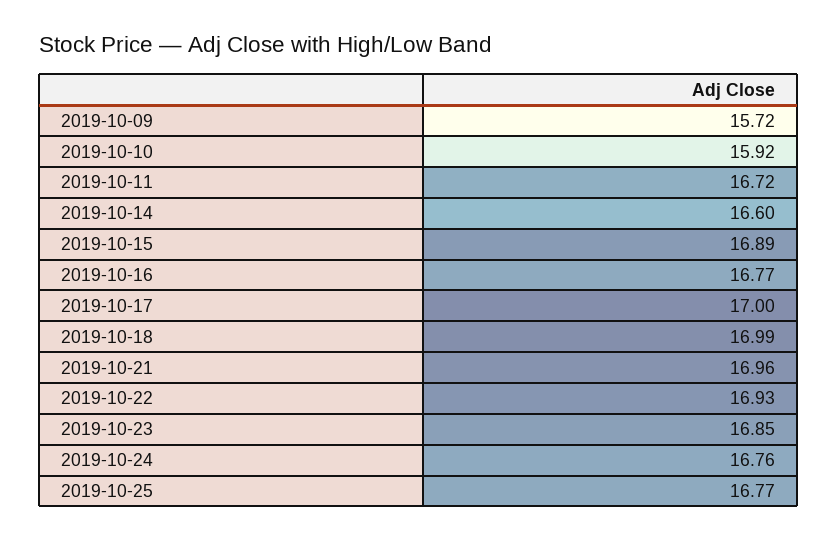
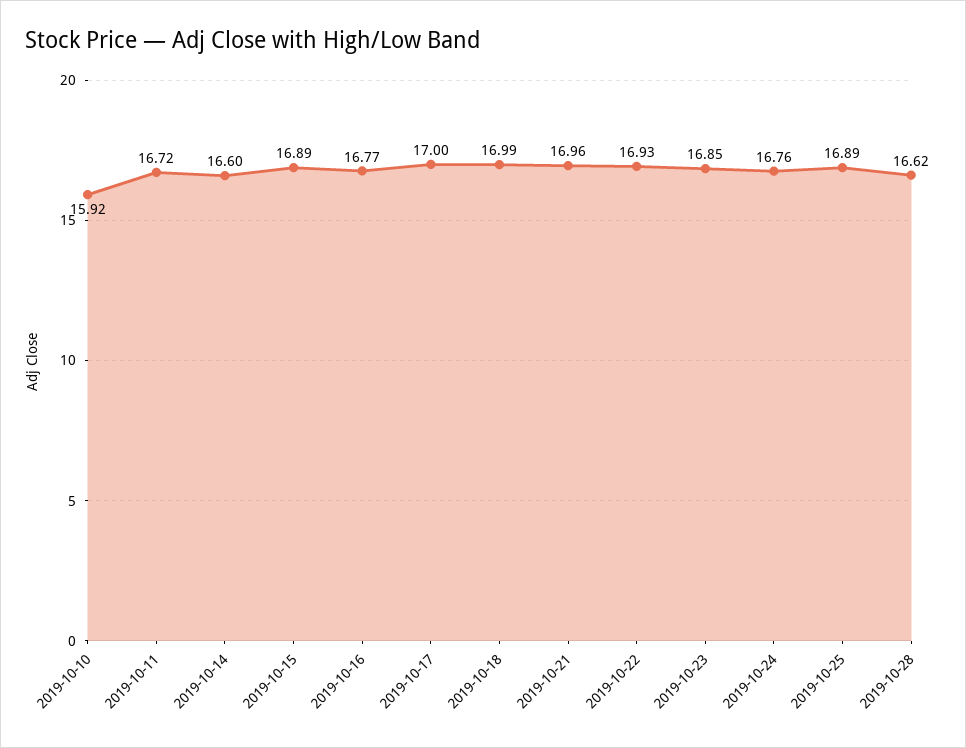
2019-10-09: 15.72 -> none
2019-10-25: 16.77 -> 16.89
2019-10-28: none -> 16.62

